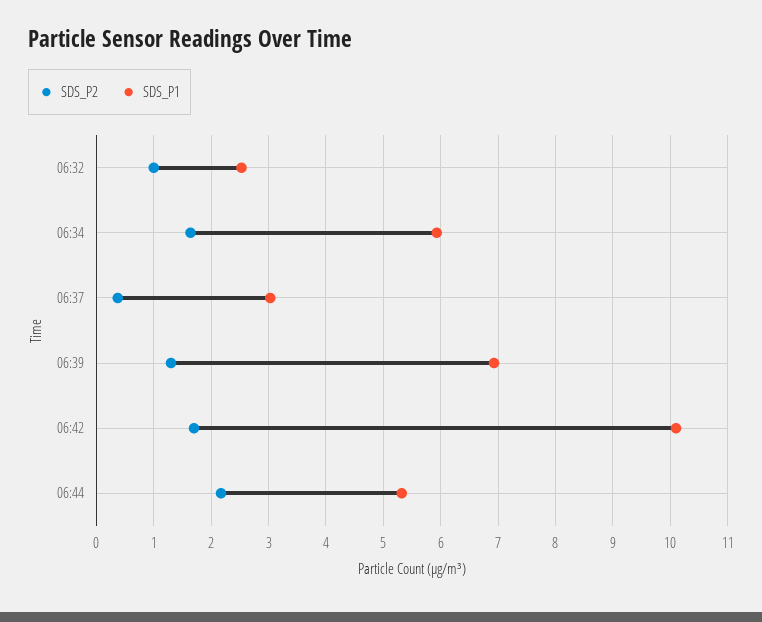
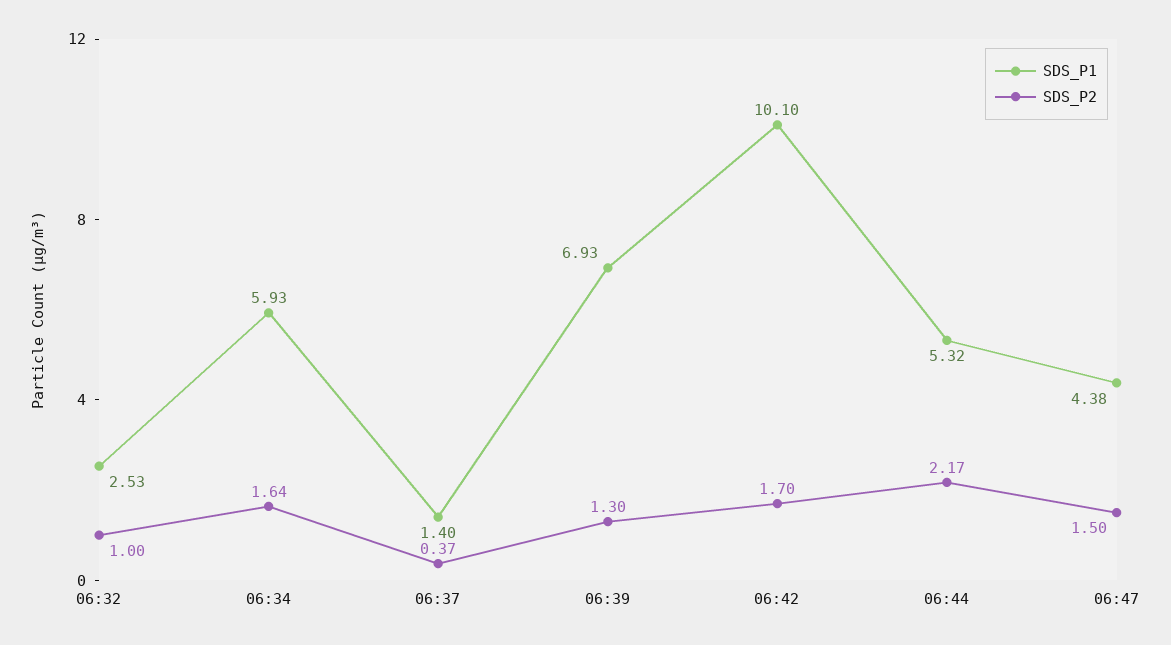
SDS_P1, 06:37: 3 -> 1.4
SDS_P1, 06:47: none -> 4.38
SDS_P2, 06:47: none -> 1.5

